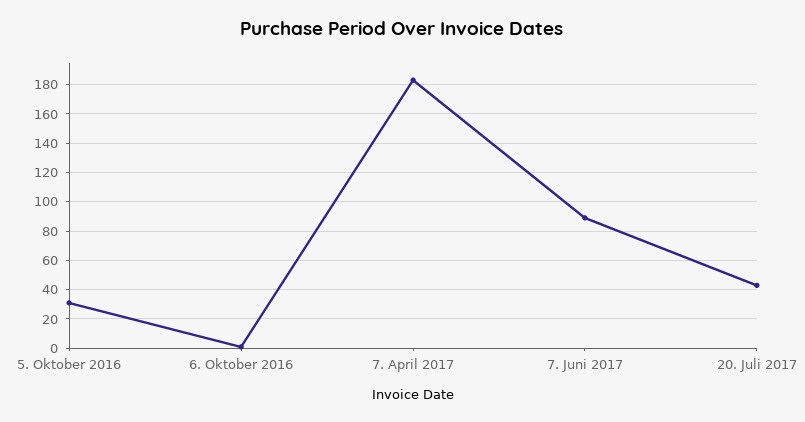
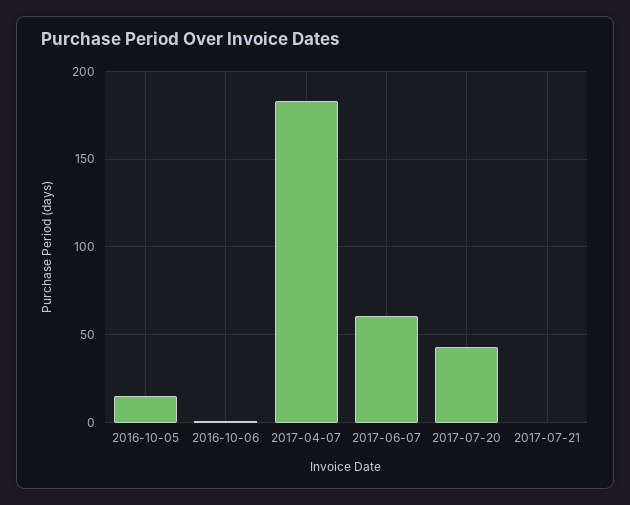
5. Oktober 2016: 30 -> 15
7. Juni 2017: 90 -> 60
2017-07-21: none -> 0

